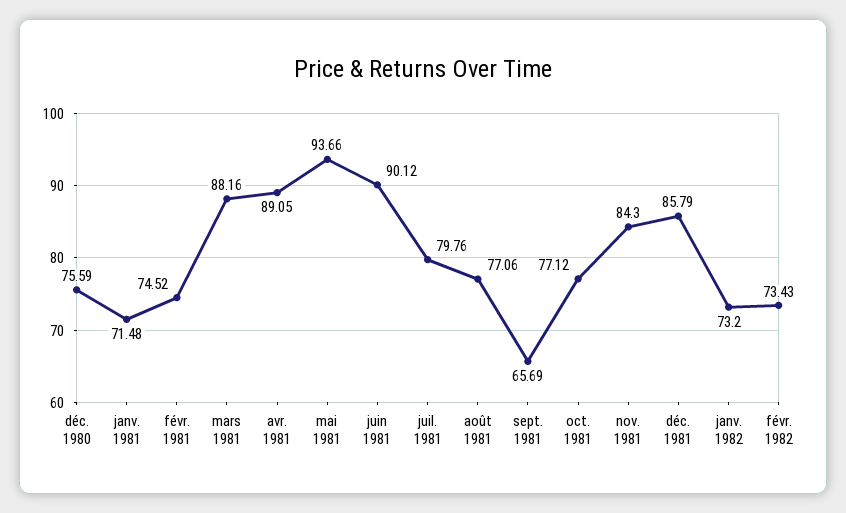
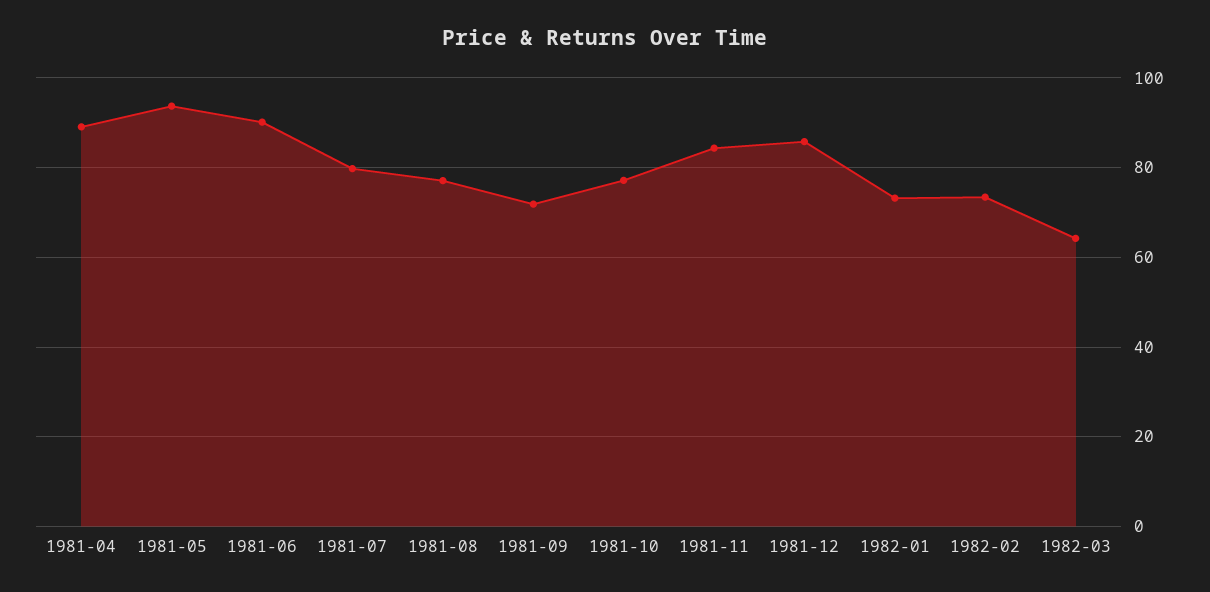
déc. 1980: 75.59 -> none
janv. 1981: 71.48 -> none
févr. 1981: 74.52 -> none
mars 1981: 88.16 -> none
sept. 1981: 65.69 -> 72
1982-03: none -> 64

